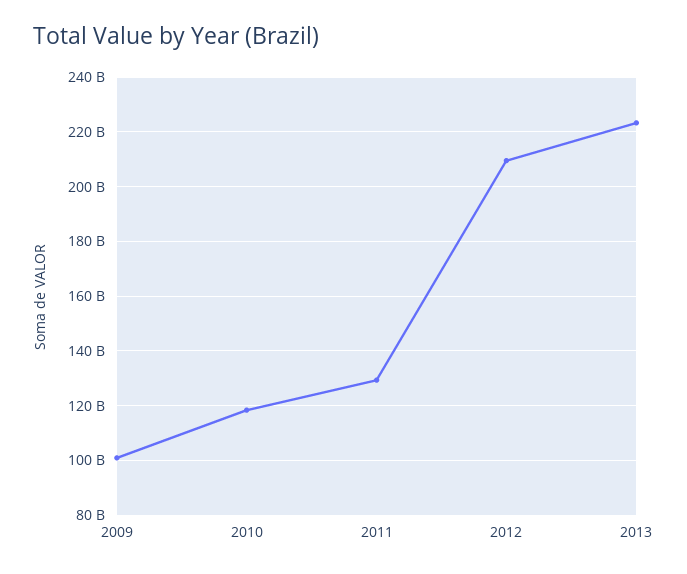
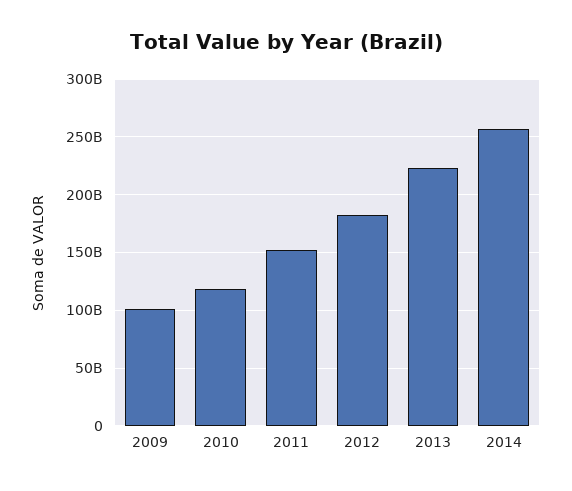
2011: 130000000000 -> 150000000000
2012: 210000000000 -> 180000000000
2014: none -> 260000000000

